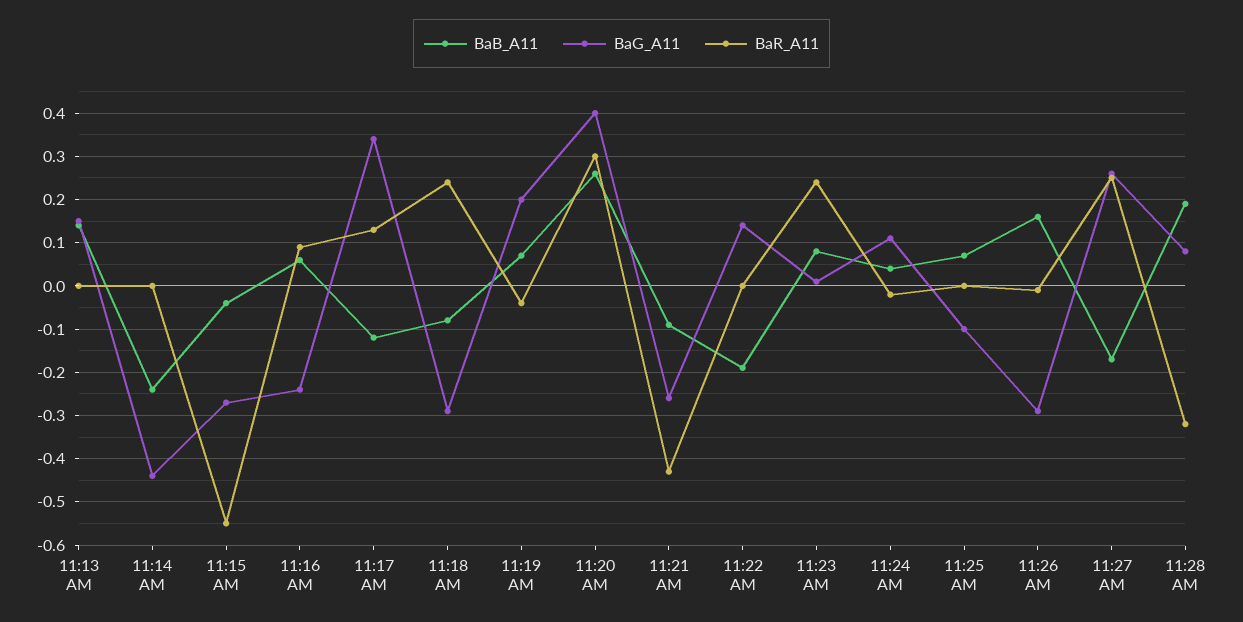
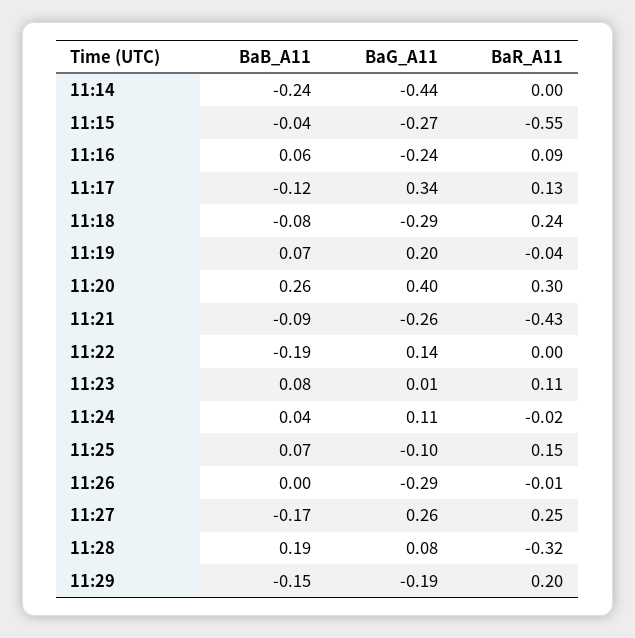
BaB_A11, 11:13 AM: 0.15 -> none
BaG_A11, 11:13 AM: 0.15 -> none
BaR_A11, 11:13 AM: 0 -> none
BaR_A11, 11:23 AM: 0.25 -> 0.11
BaR_A11, 11:25 AM: 0 -> 0.15
BaB_A11, 11:26 AM: 0.15 -> 0
BaB_A11, 11:29: none -> -0.15
BaG_A11, 11:29: none -> -0.19
BaR_A11, 11:29: none -> 0.2

